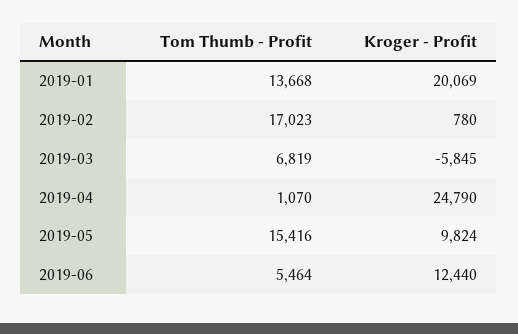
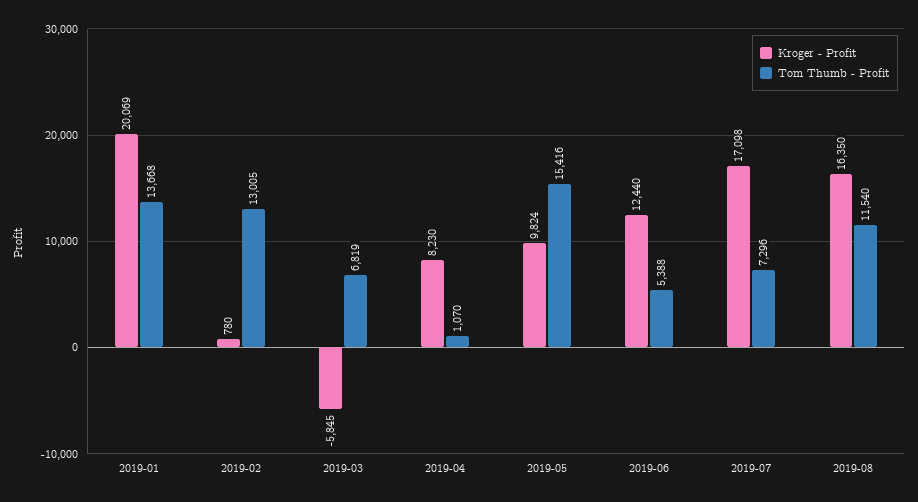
Tom Thumb - Profit, 2019-02: 17023 -> 13005
Kroger - Profit, 2019-04: 24790 -> 8230
Tom Thumb - Profit, 2019-06: 5464 -> 5388
Kroger - Profit, 2019-07: none -> 17098
Tom Thumb - Profit, 2019-07: none -> 7296
Kroger - Profit, 2019-08: none -> 16350
Tom Thumb - Profit, 2019-08: none -> 11540

